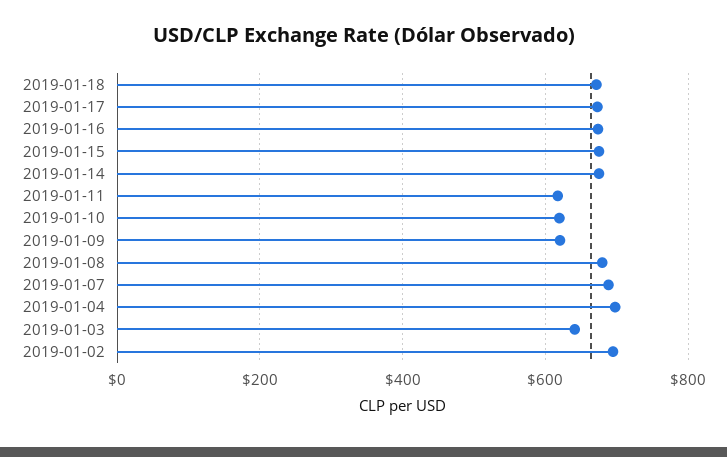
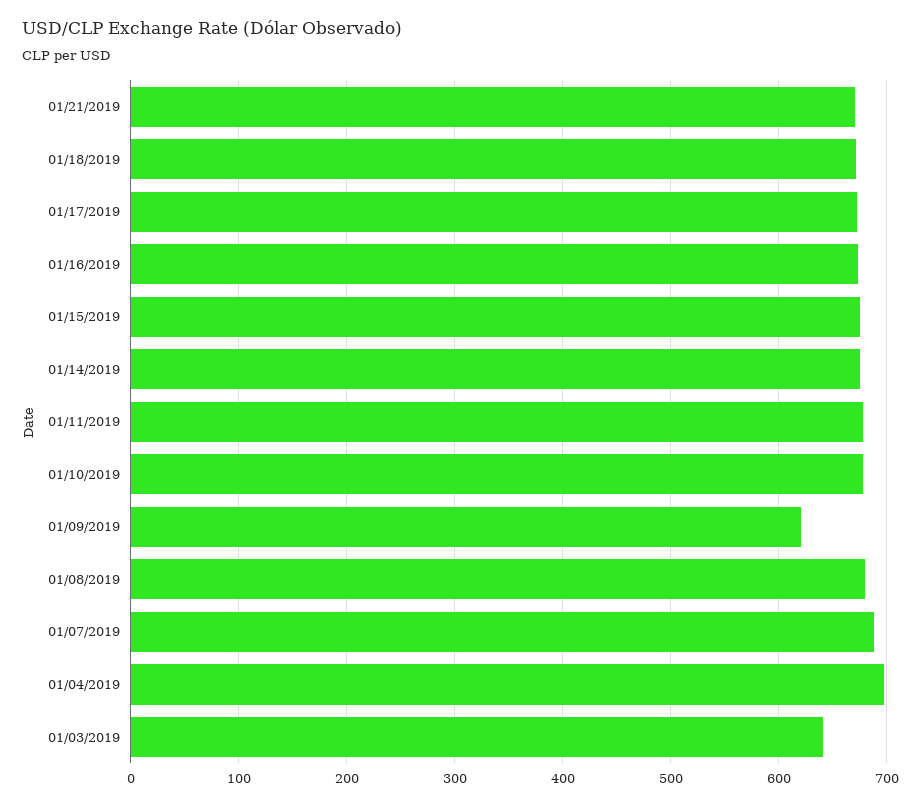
2019-01-11: 620 -> 680
2019-01-10: 620 -> 680
2019-01-02: 700 -> none
01/21/2019: none -> 670

